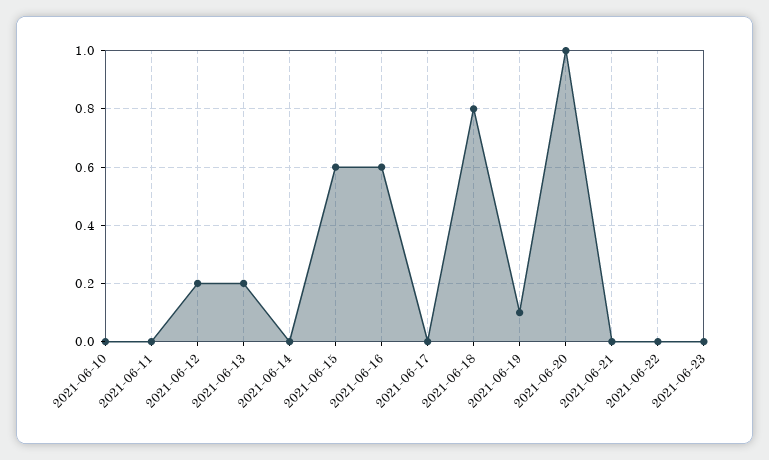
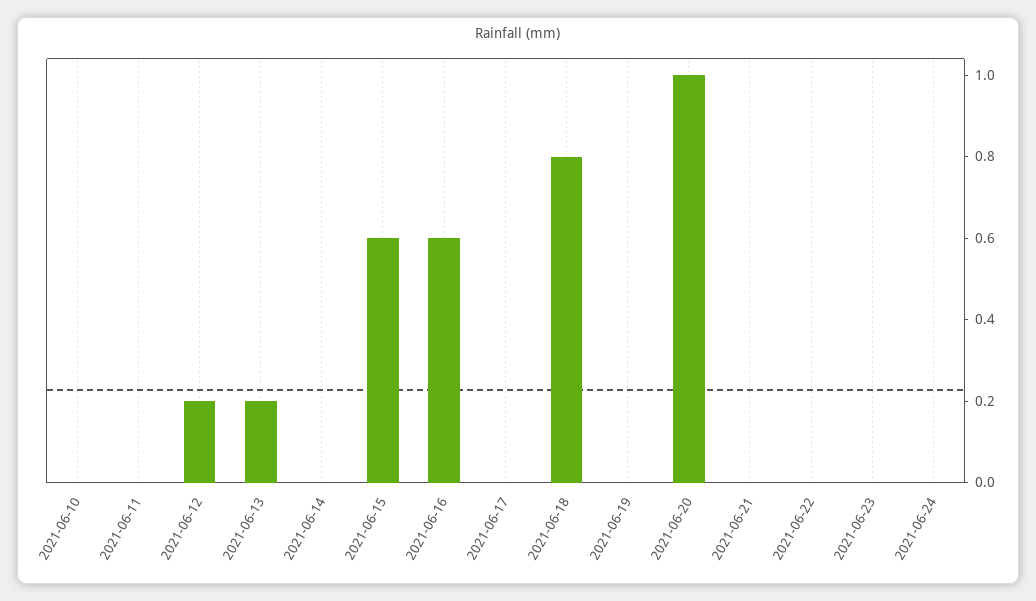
2021-06-19: 0.1 -> 0
2021-06-24: none -> 0

